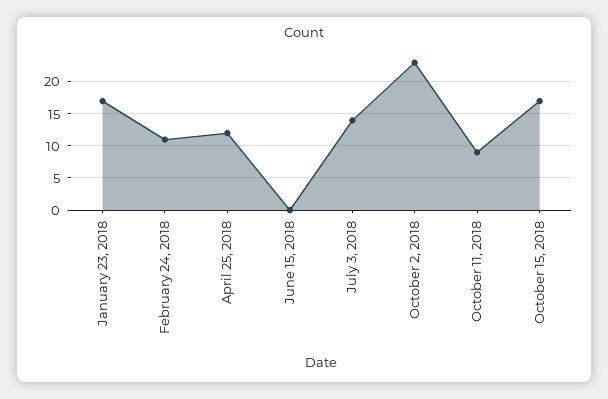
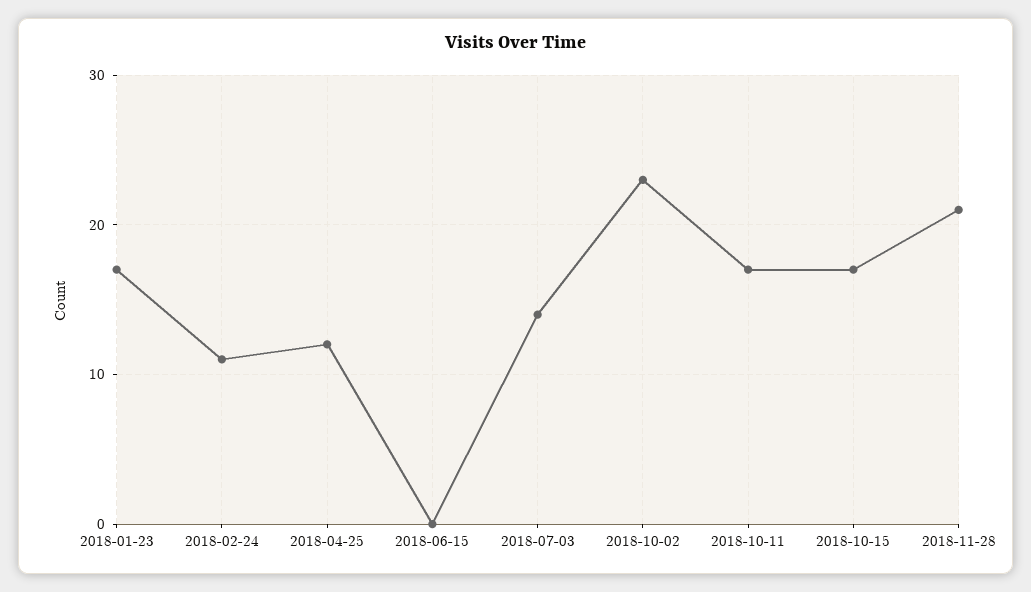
October 11, 2018: 9 -> 17
2018-11-28: none -> 21

